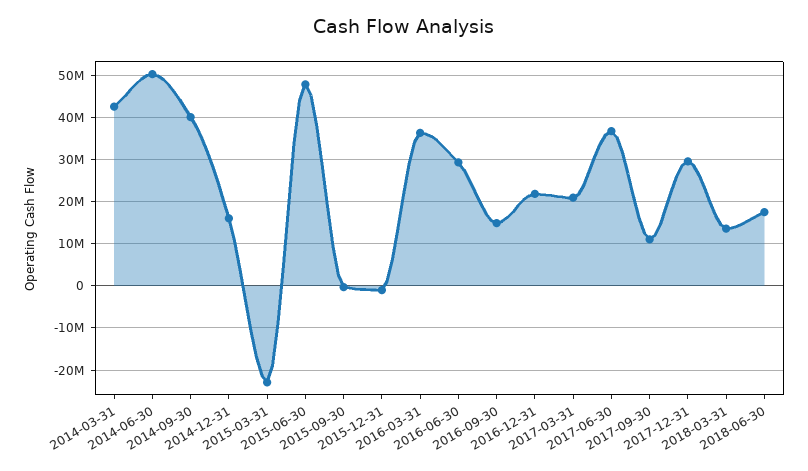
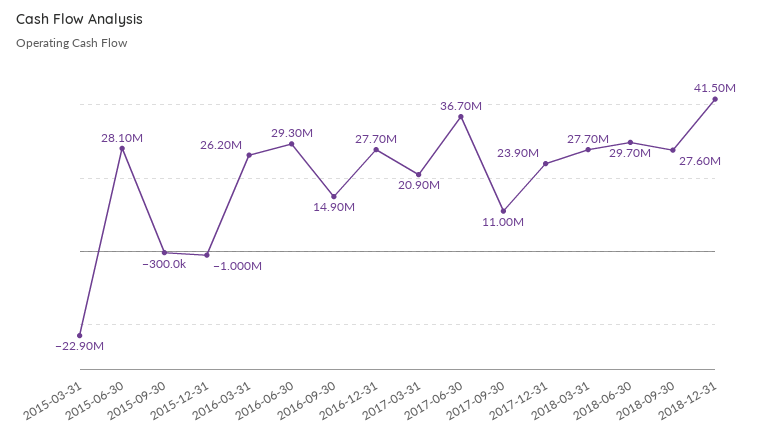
2014-03-31: 42000000 -> none
2014-06-30: 50000000 -> none
2014-09-30: 40000000 -> none
2014-12-31: 16000000 -> none
2015-06-30: 48000000 -> 28100000
2016-03-31: 36000000 -> 26200000
2016-12-31: 22000000 -> 27700000
2017-12-31: 30000000 -> 23900000
2018-03-31: 14000000 -> 27700000
2018-06-30: 18000000 -> 29700000
2018-09-30: none -> 27600000
2018-12-31: none -> 41500000

